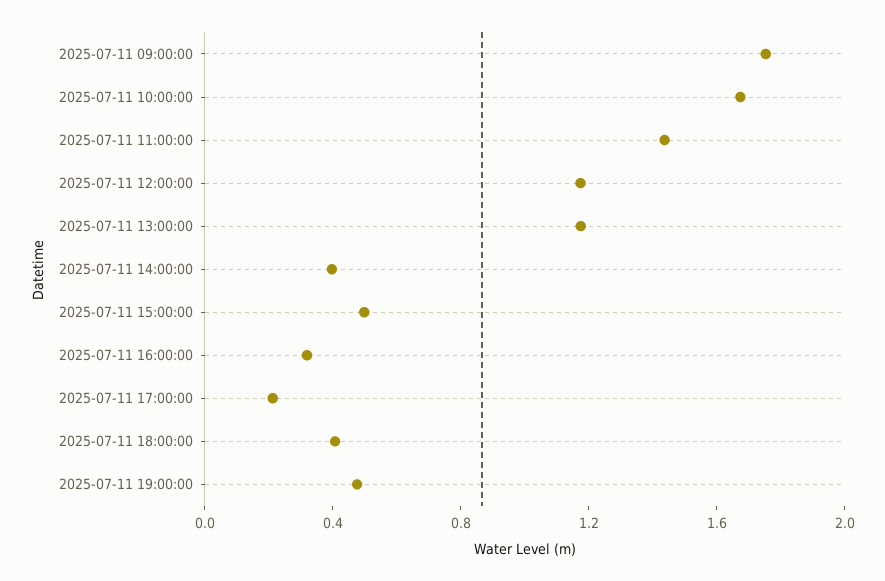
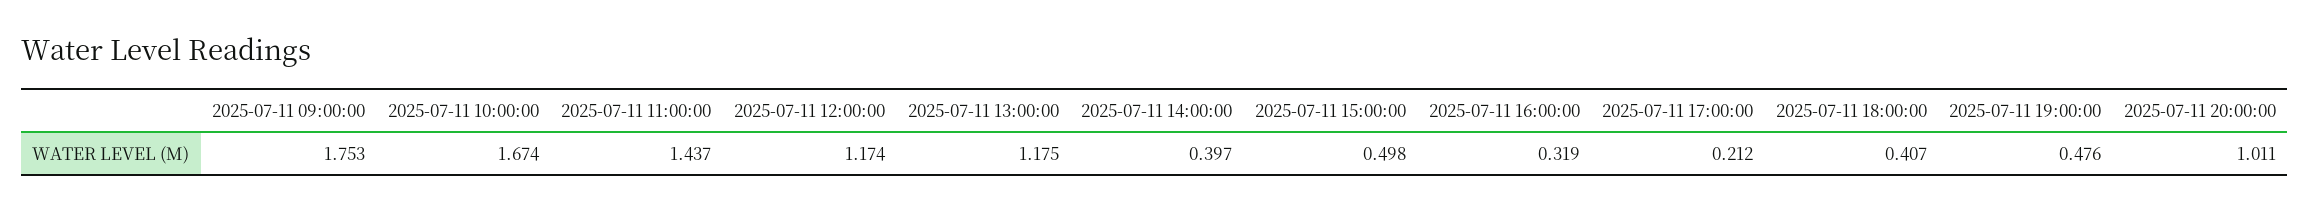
2025-07-11 20:00:00: none -> 1.011

